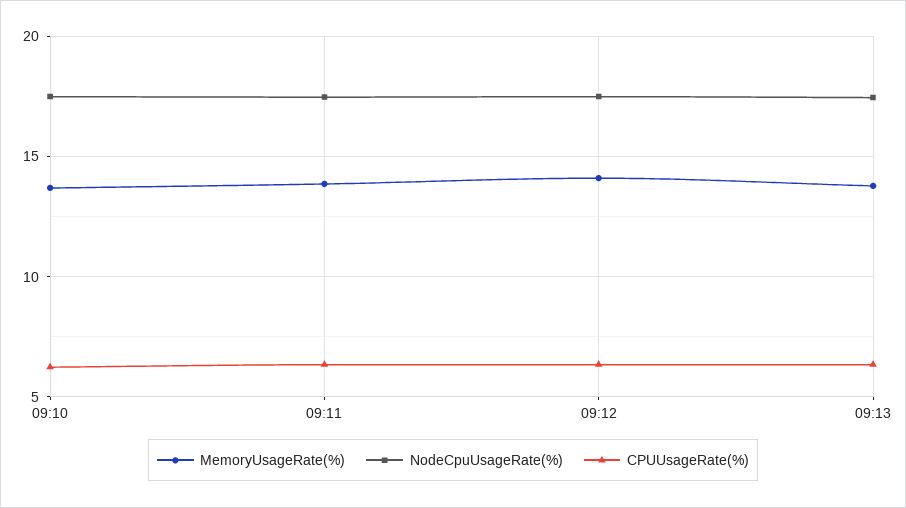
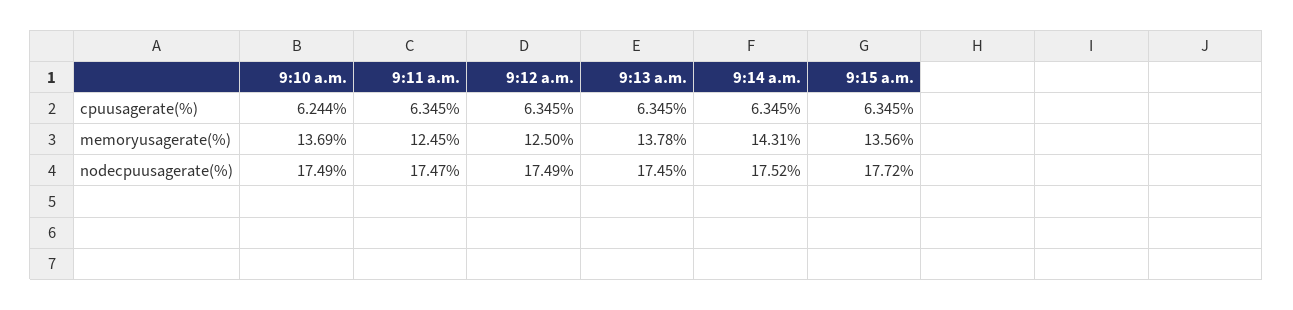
MemoryUsageRate(%), 09:11: 14 -> 12.45
MemoryUsageRate(%), 09:12: 14 -> 12.5
CPUUsageRate(%), 9:14 a.m.: none -> 6.345
CPUUsageRate(%), 9:15 a.m.: none -> 6.345
MemoryUsageRate(%), 9:14 a.m.: none -> 14.31
MemoryUsageRate(%), 9:15 a.m.: none -> 13.56
NodeCpuUsageRate(%), 9:14 a.m.: none -> 17.52
NodeCpuUsageRate(%), 9:15 a.m.: none -> 17.72

